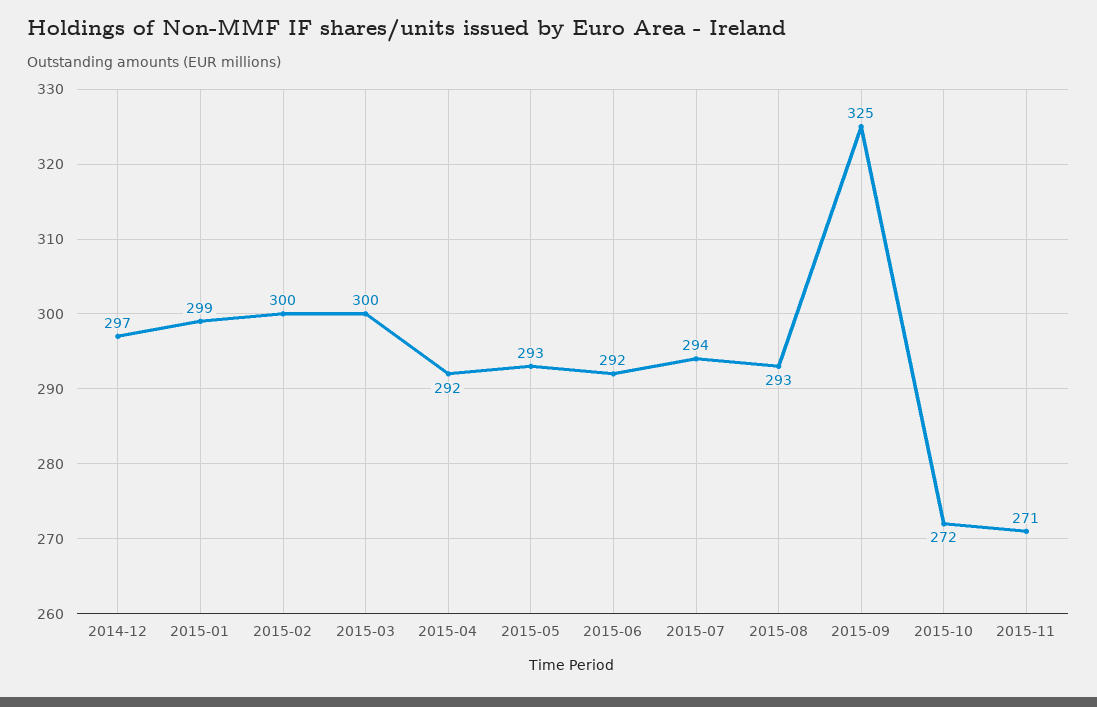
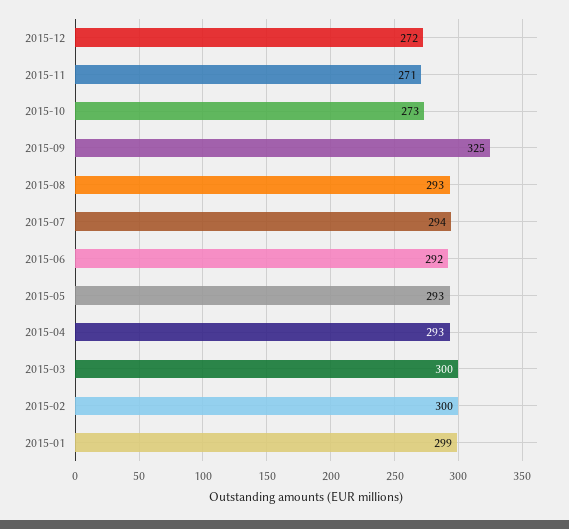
2014-12: 297 -> none
2015-04: 292 -> 293
2015-10: 272 -> 273
2015-12: none -> 272

